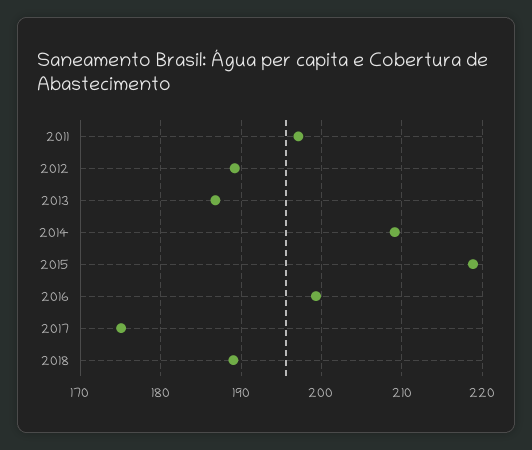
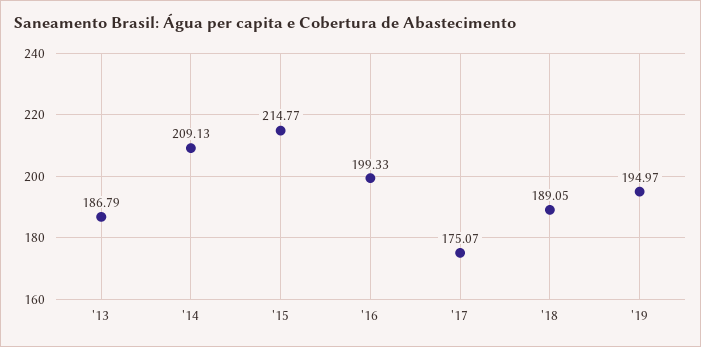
2011: 197 -> none
2012: 189 -> none
2015: 219 -> 214.77
'19: none -> 194.97

